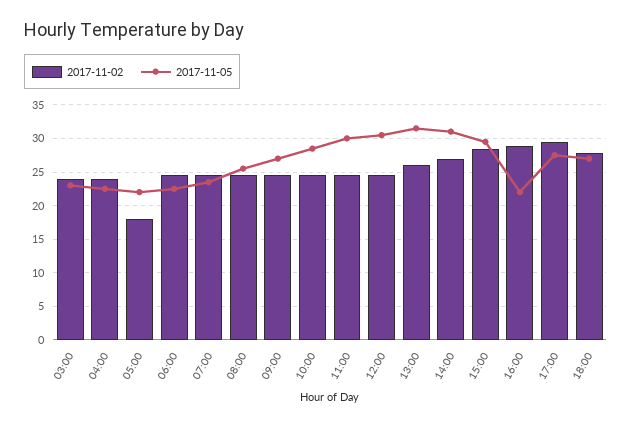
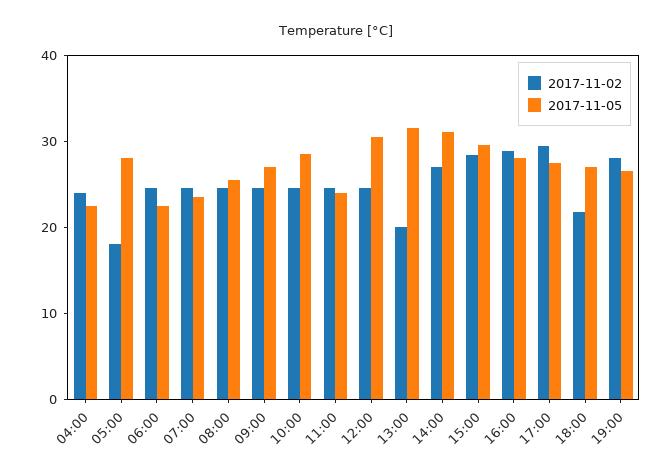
2017-11-02, 03:00: 24 -> none
2017-11-05, 03:00: 23 -> none
2017-11-05, 05:00: 22 -> 28
2017-11-05, 11:00: 30 -> 24
2017-11-02, 13:00: 26 -> 20
2017-11-05, 16:00: 22 -> 28
2017-11-02, 18:00: 28 -> 22
2017-11-02, 19:00: none -> 28
2017-11-05, 19:00: none -> 26

